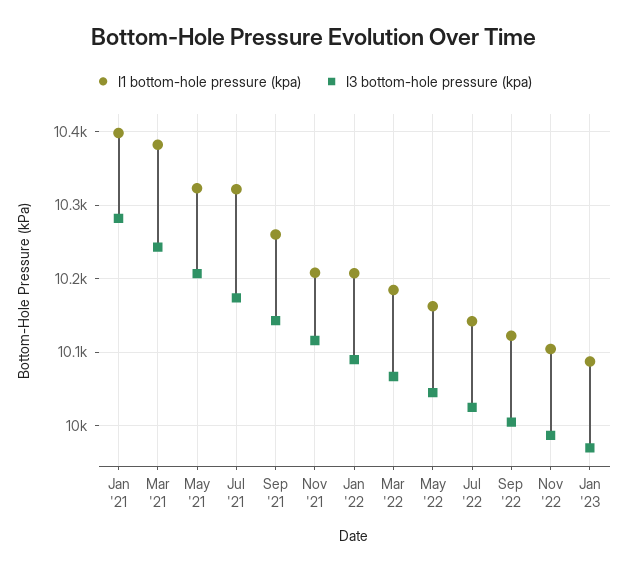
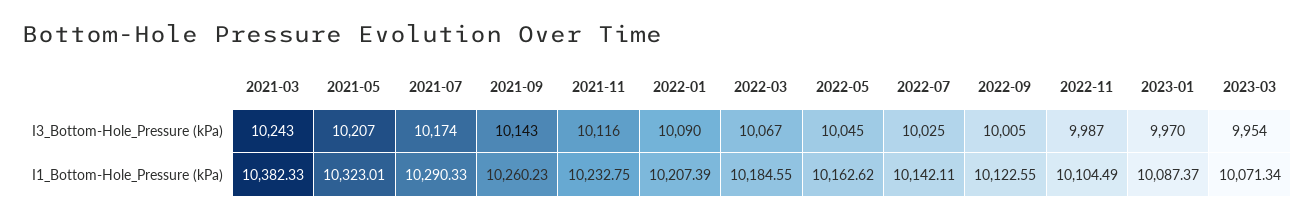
I1 bottom-hole pressure (kpa), Jan '21: 10400 -> none
I3 bottom-hole pressure (kpa), Jan '21: 10280 -> none
I1 bottom-hole pressure (kpa), Jul '21: 10320 -> 10290.33
I1 bottom-hole pressure (kpa), Nov '21: 10210 -> 10232.75
I3 bottom-hole pressure (kpa), 2023-03: none -> 9954
I1 bottom-hole pressure (kpa), 2023-03: none -> 10071.34

